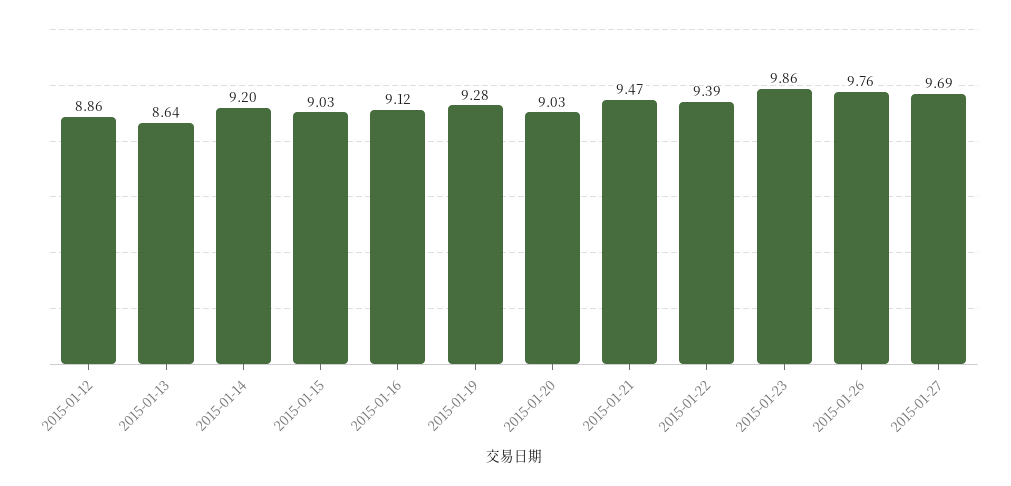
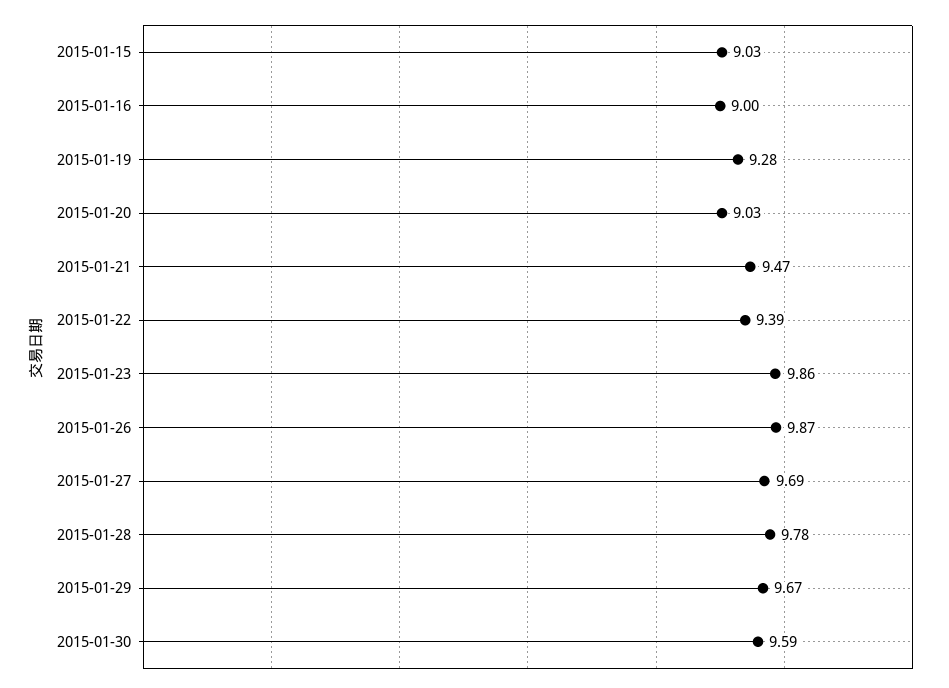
2015-01-12: 8.86 -> none
2015-01-13: 8.64 -> none
2015-01-14: 9.2 -> none
2015-01-16: 9.12 -> 9
2015-01-26: 9.76 -> 9.87
2015-01-28: none -> 9.78
2015-01-29: none -> 9.67
2015-01-30: none -> 9.59

